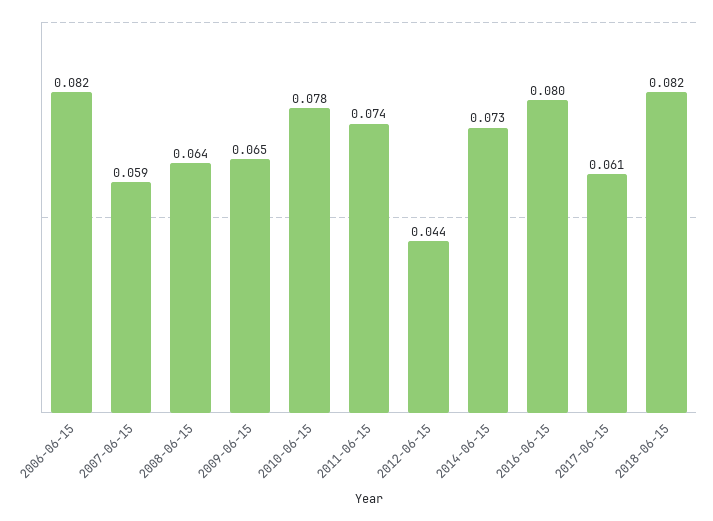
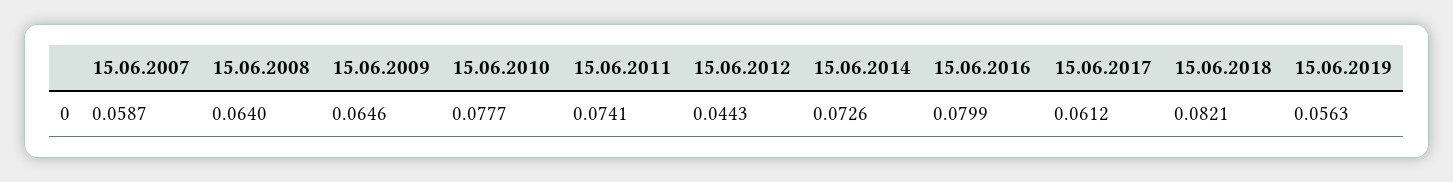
2006-06-15: 0.082 -> none
15.06.2019: none -> 0.0563

